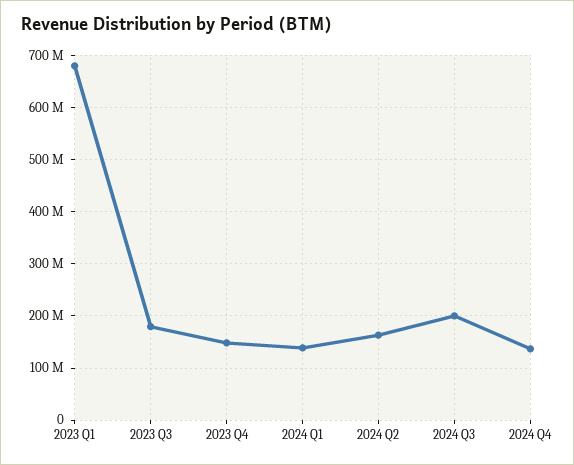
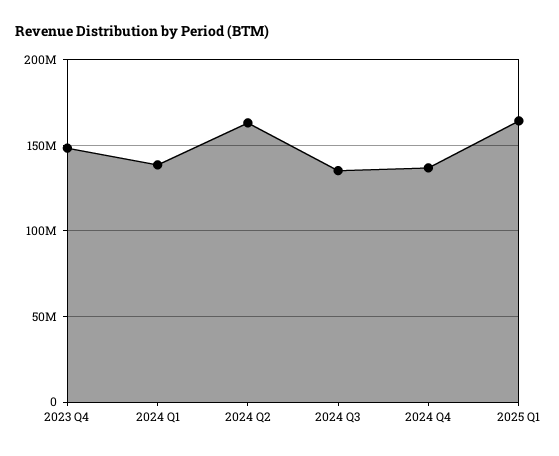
2023 Q1: 680000000 -> none
2023 Q3: 180000000 -> none
2024 Q3: 200000000 -> 135000000
2025 Q1: none -> 165000000

